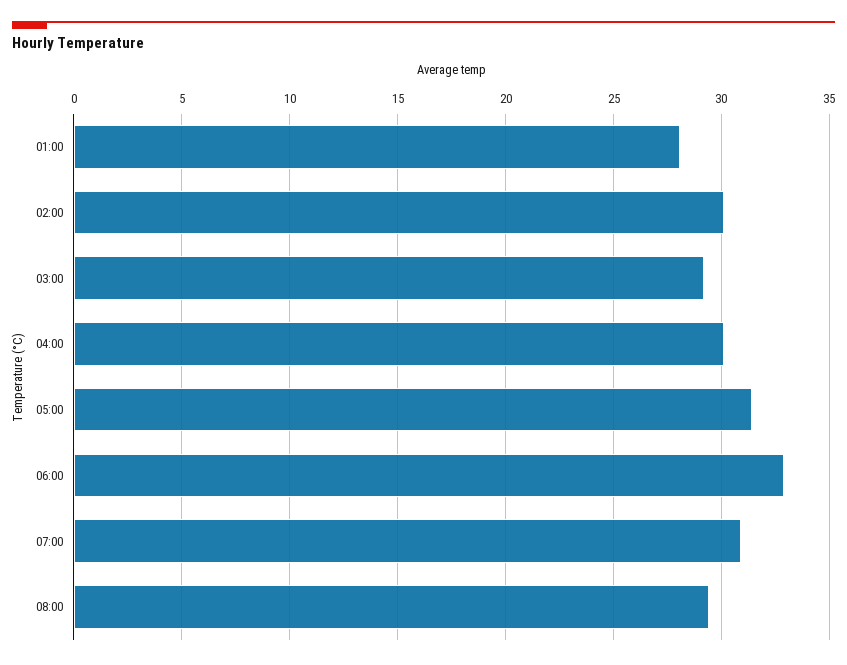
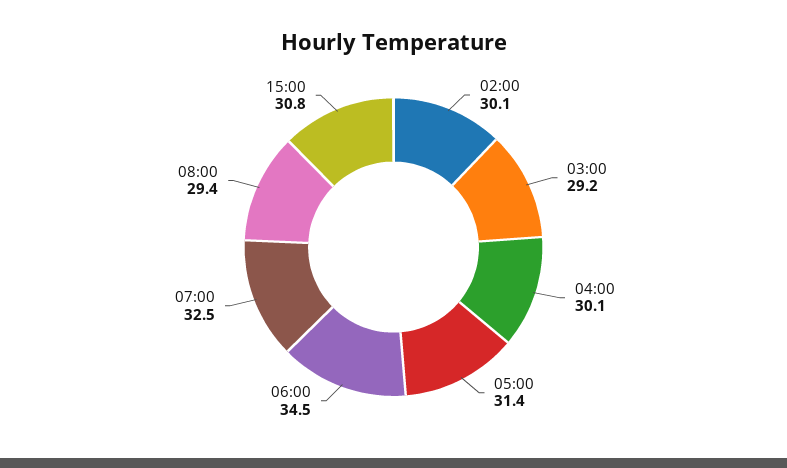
01:00: 28 -> none
06:00: 33 -> 34.5
07:00: 31 -> 32.5
15:00: none -> 30.8

